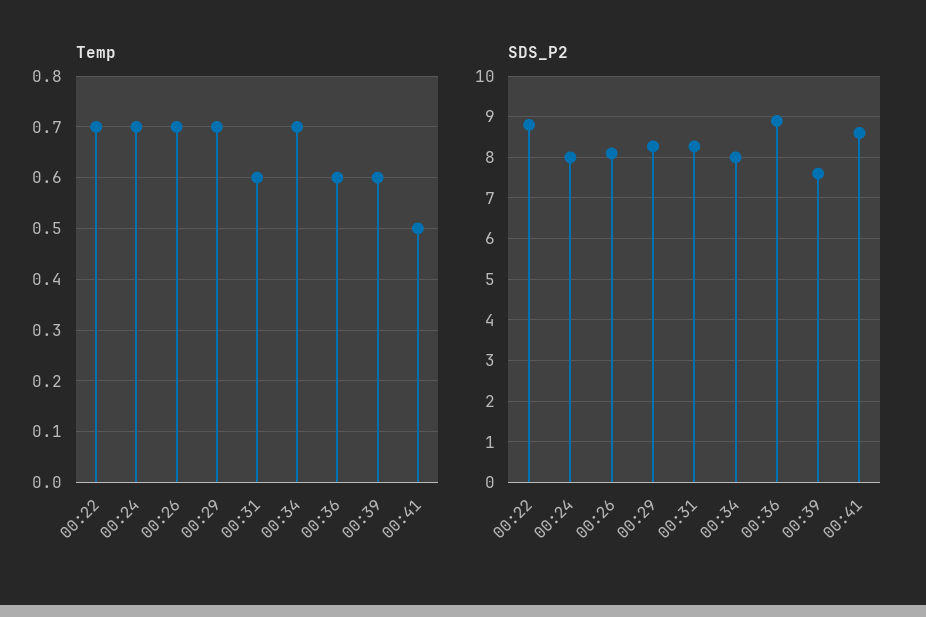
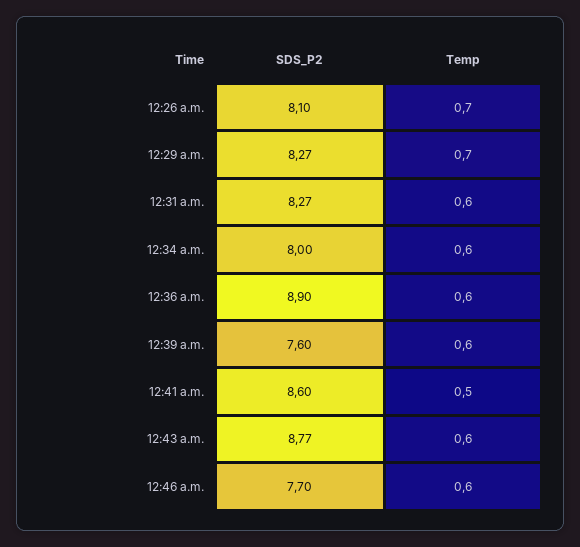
Temp, 00:22: 0.7 -> none
Temp, 00:24: 0.7 -> none
Temp, 00:34: 0.7 -> 0.6
SDS_P2, 00:22: 8.8 -> none
SDS_P2, 00:24: 8 -> none
SDS_P2, 12:43 a.m.: none -> 8.77
Temp, 12:43 a.m.: none -> 0.6
SDS_P2, 12:46 a.m.: none -> 7.7
Temp, 12:46 a.m.: none -> 0.6

